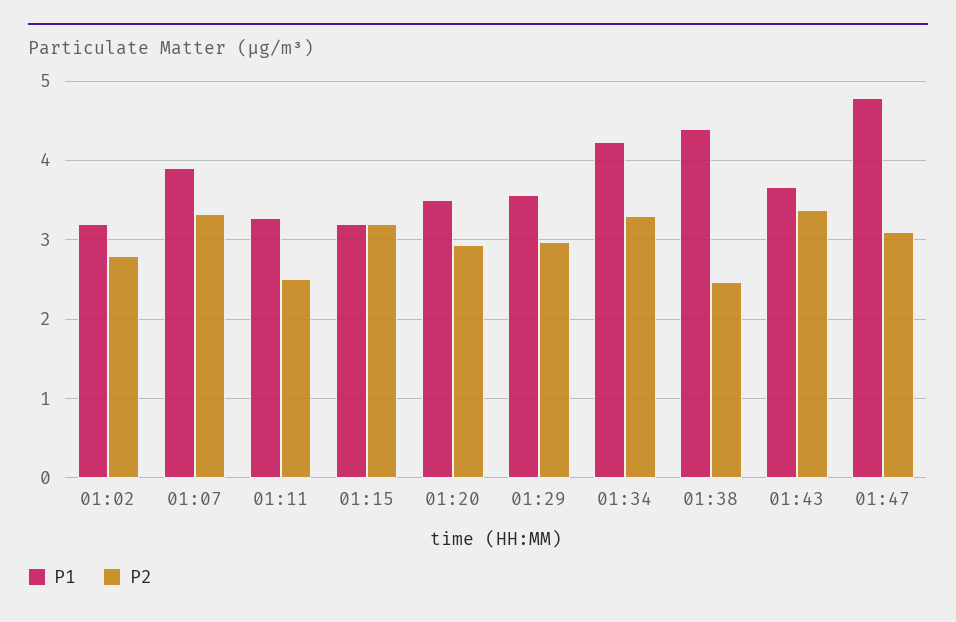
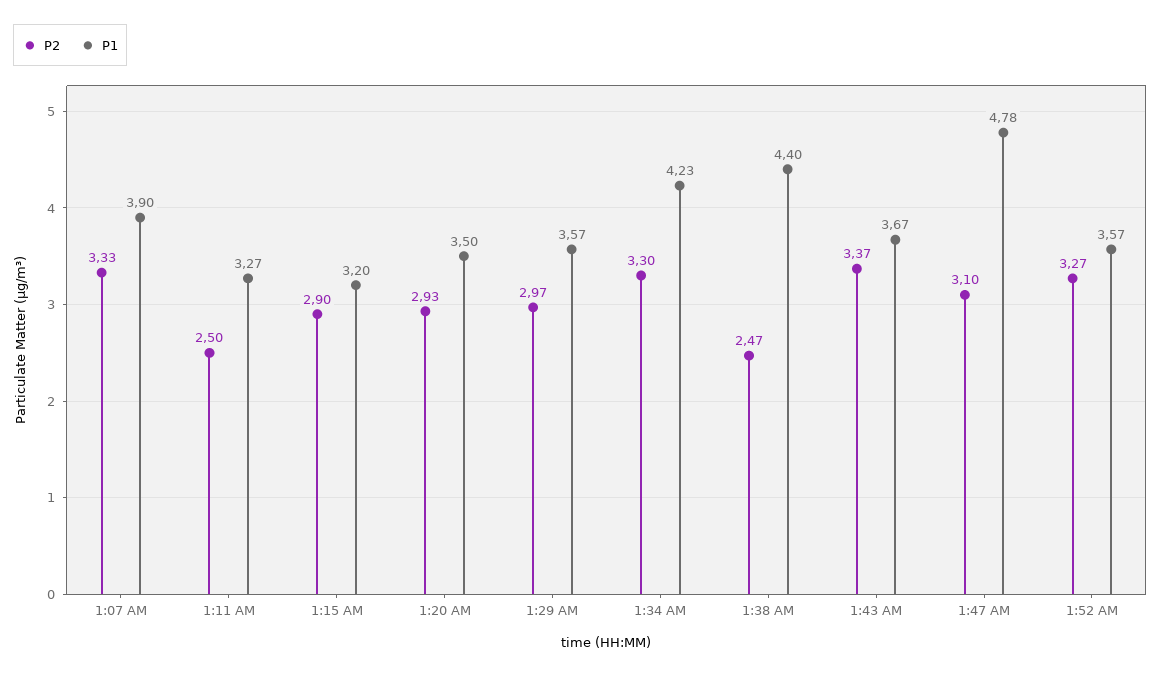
P1, 01:02: 3.2 -> none
P2, 01:02: 2.8 -> none
P2, 01:15: 3.2 -> 2.9
P2, 1:52 AM: none -> 3.27
P1, 1:52 AM: none -> 3.57

